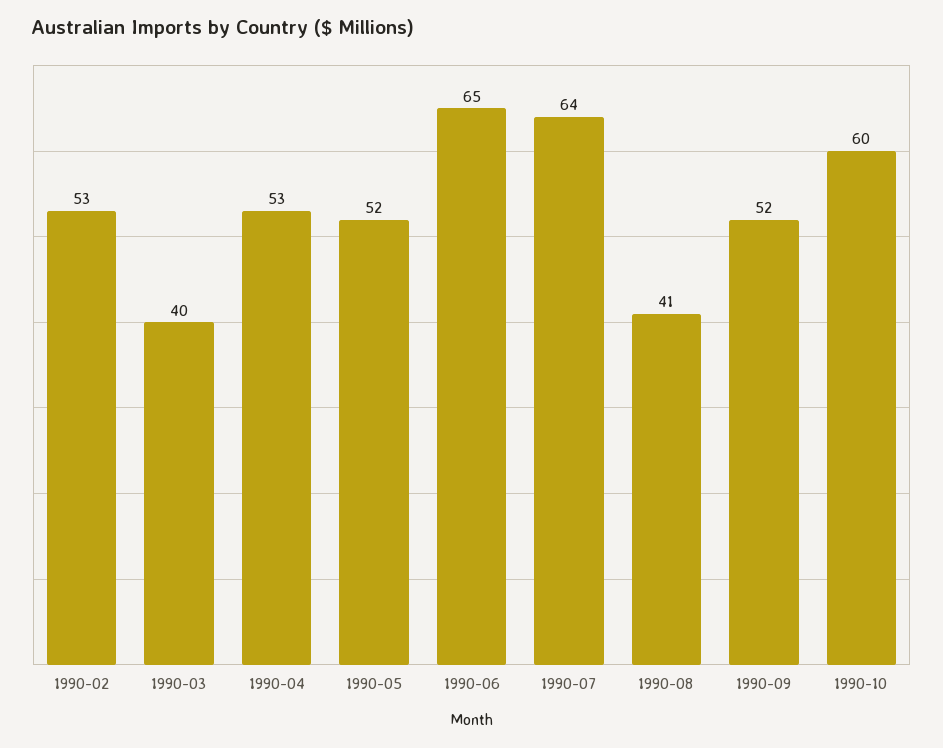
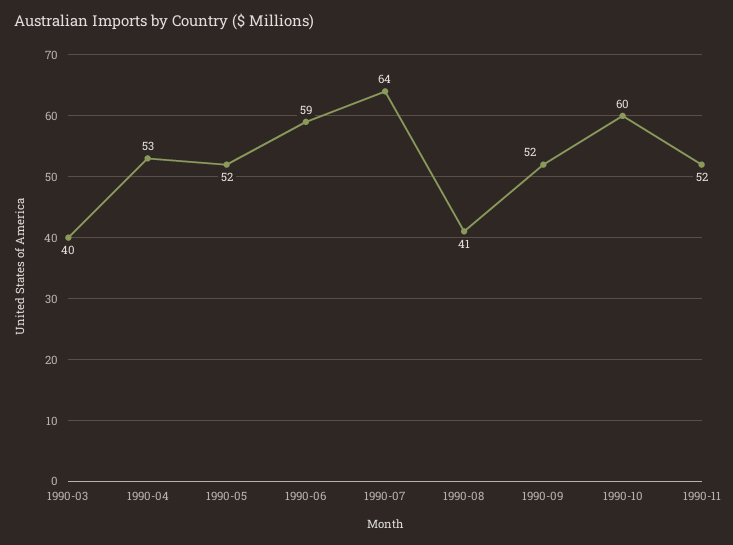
1990-02: 53 -> none
1990-06: 65 -> 59
1990-11: none -> 52

